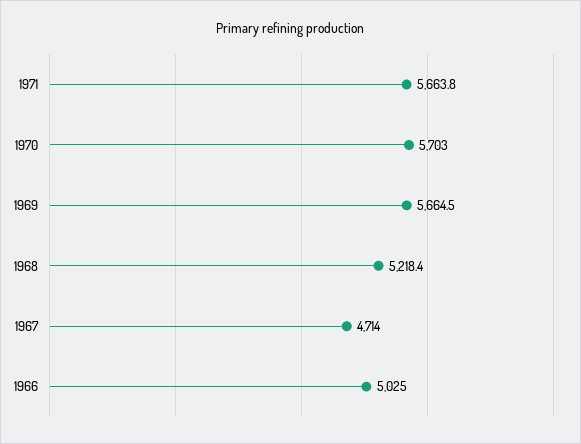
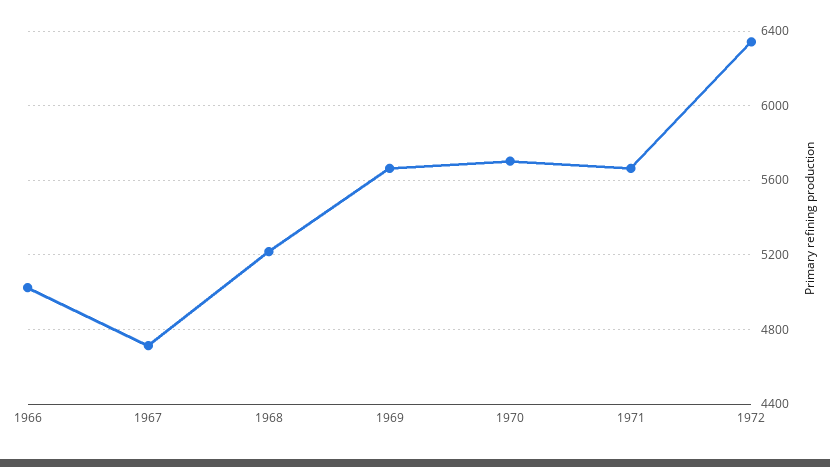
1972: none -> 6350

